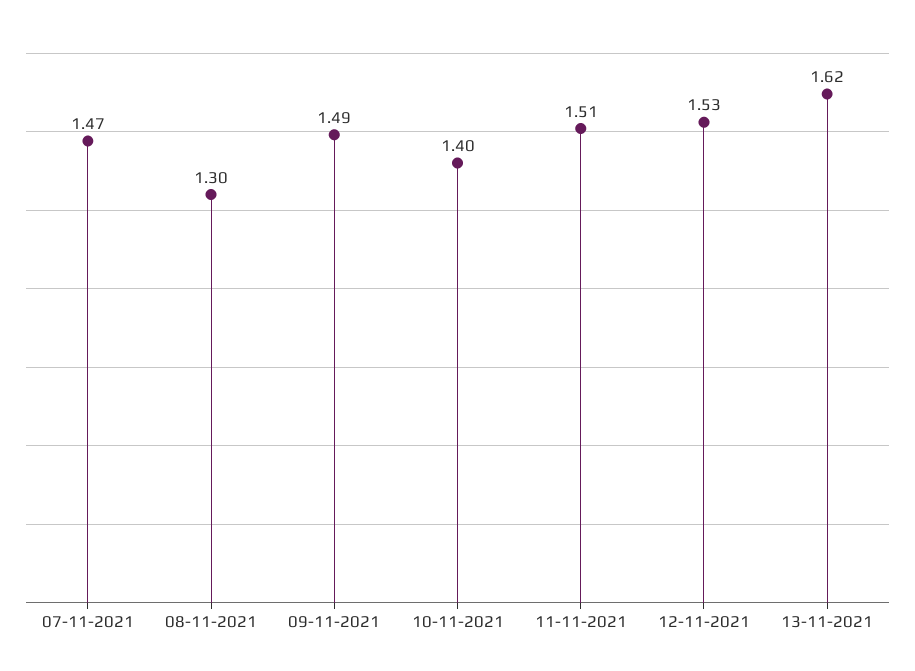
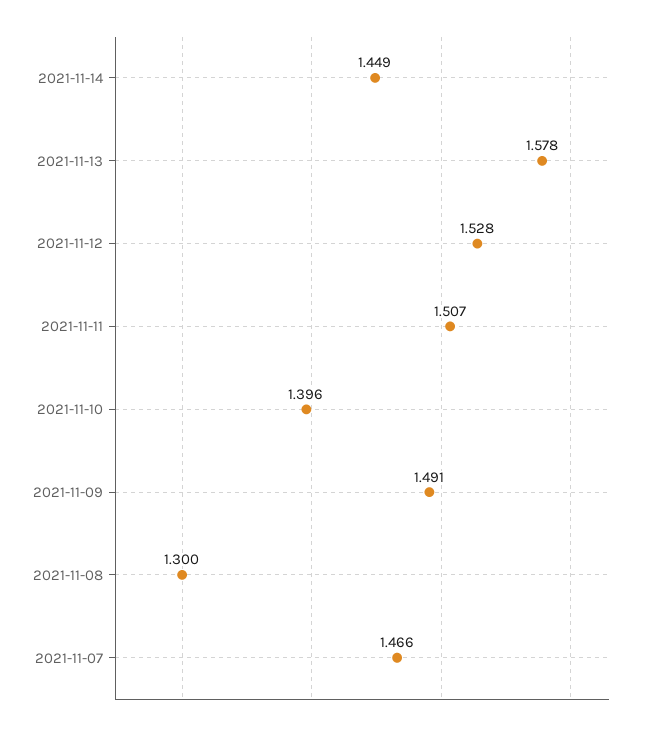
13-11-2021: 1.62 -> 1.578
2021-11-14: none -> 1.449

